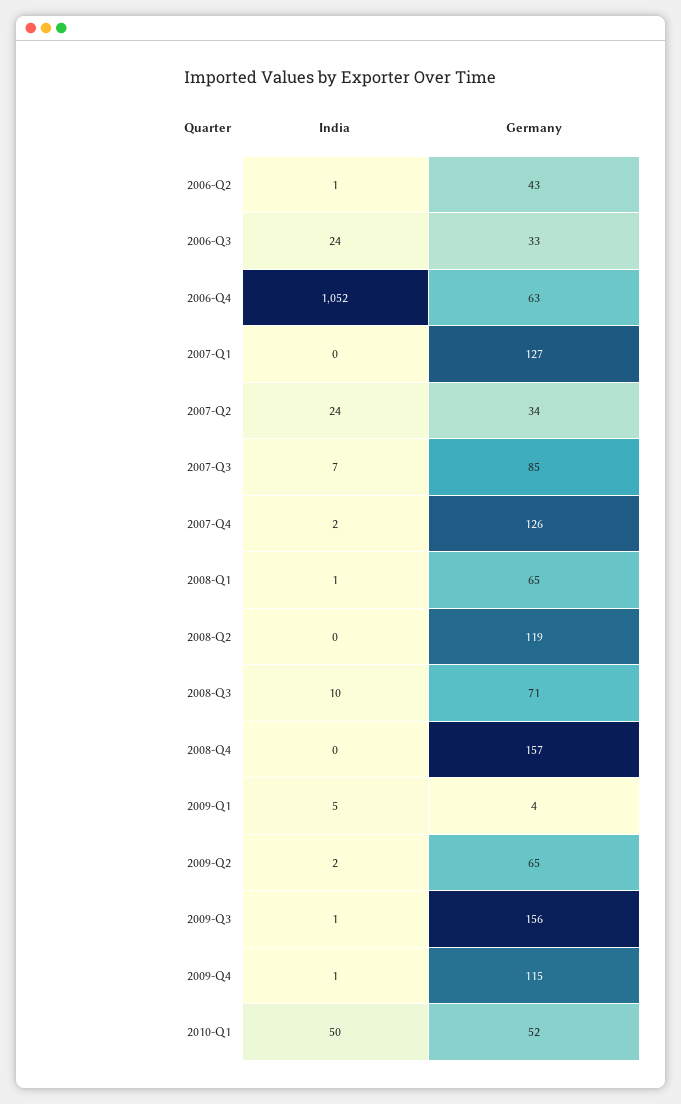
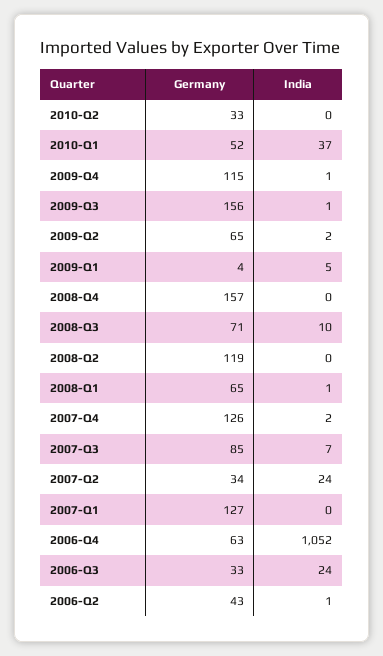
India, 2010-Q1: 50 -> 37
Germany, 2010-Q2: none -> 33
India, 2010-Q2: none -> 0

